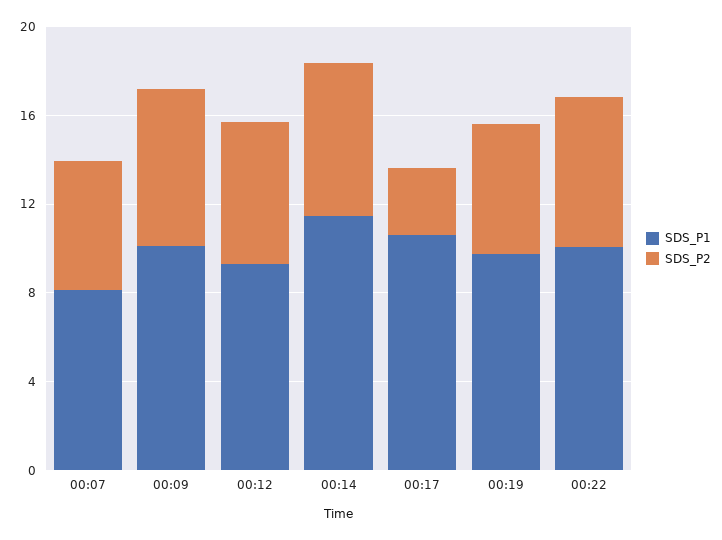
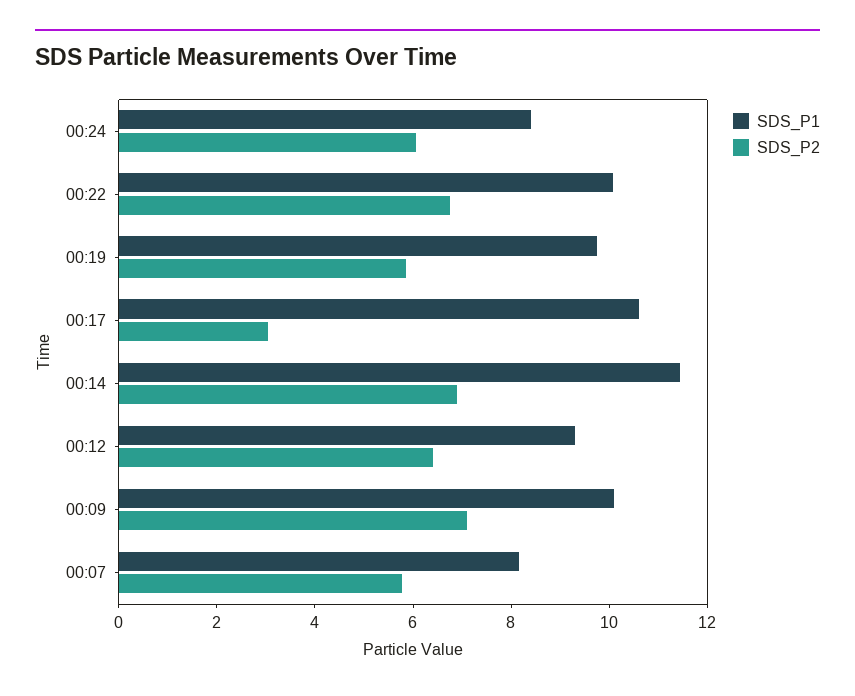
SDS_P1, 00:24: none -> 8.5
SDS_P2, 00:24: none -> 6

